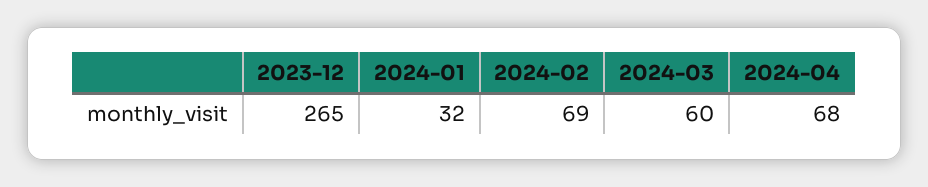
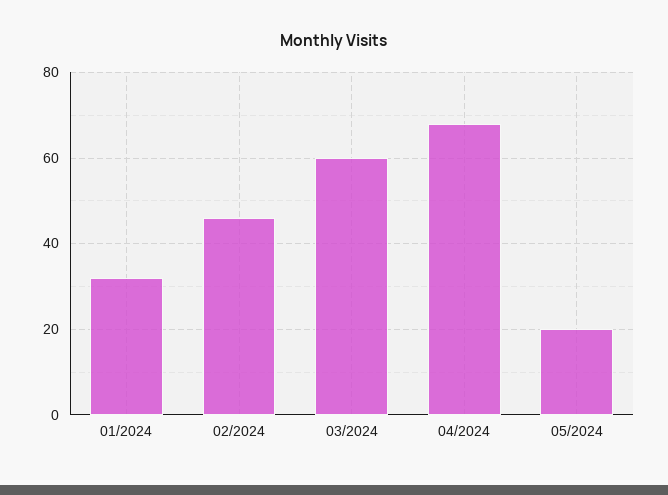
2023-12: 265 -> none
2024-02: 69 -> 45
05/2024: none -> 20

